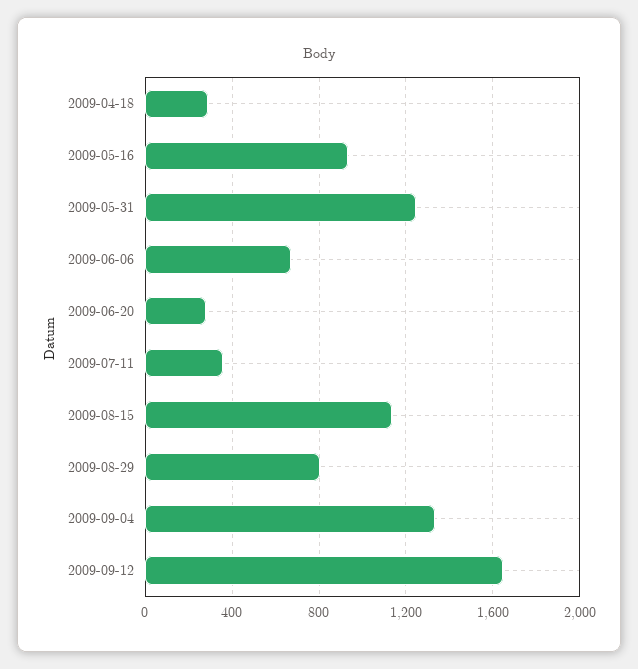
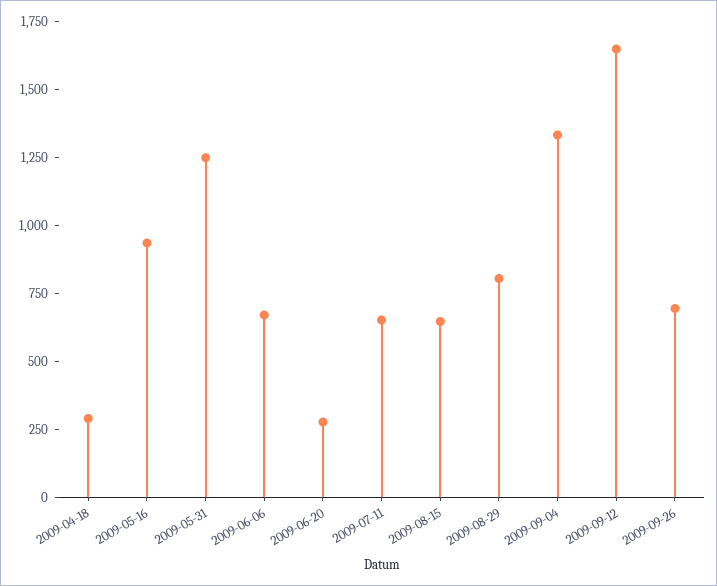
2009-07-11: 350 -> 650
2009-08-15: 1150 -> 650
2009-09-26: none -> 700

